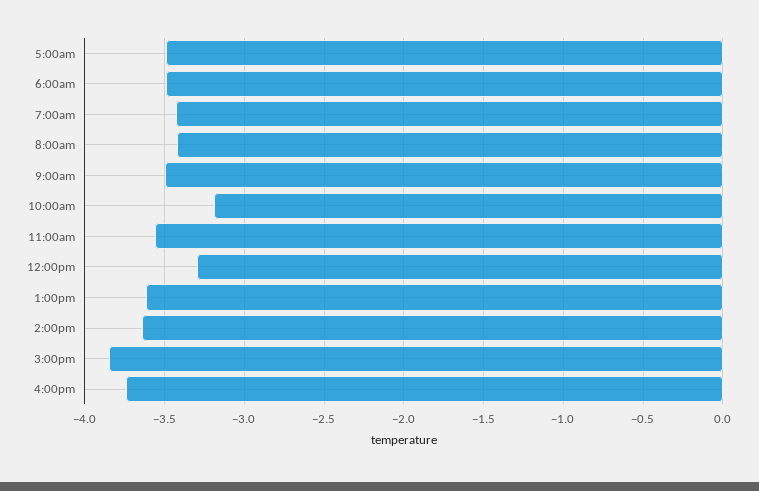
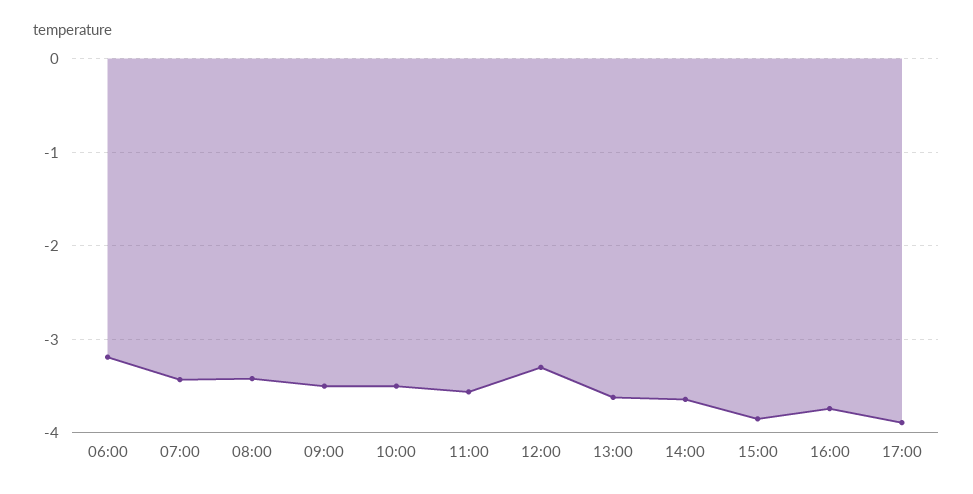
5:00am: -3.5 -> none
6:00am: -3.5 -> -3.2
10:00am: -3.2 -> -3.5
17:00: none -> -3.9

